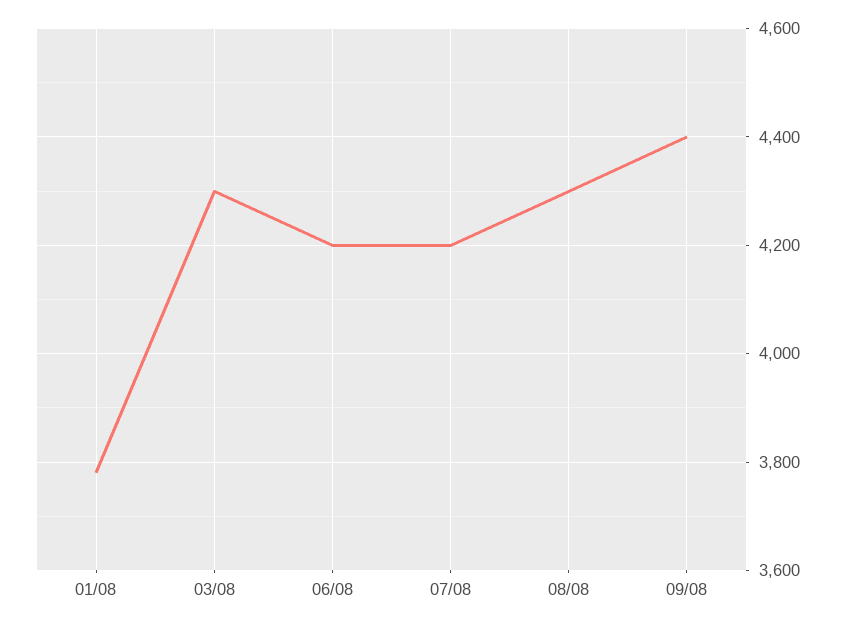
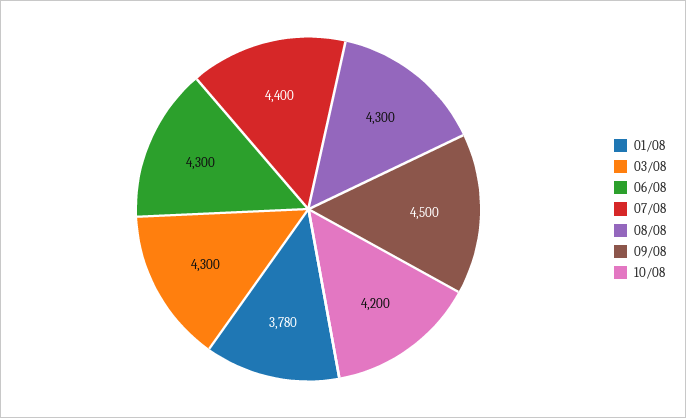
06/08: 4200 -> 4300
07/08: 4200 -> 4400
09/08: 4400 -> 4500
10/08: none -> 4200

